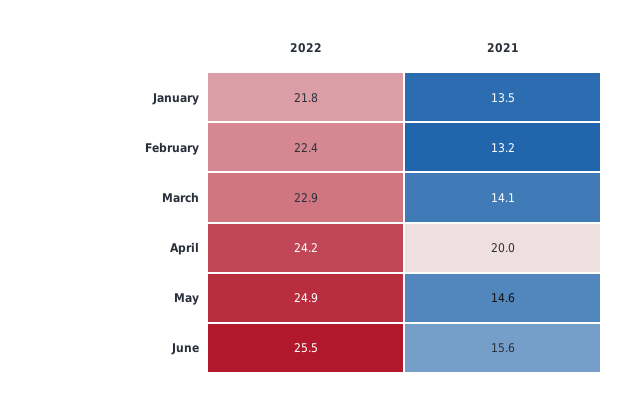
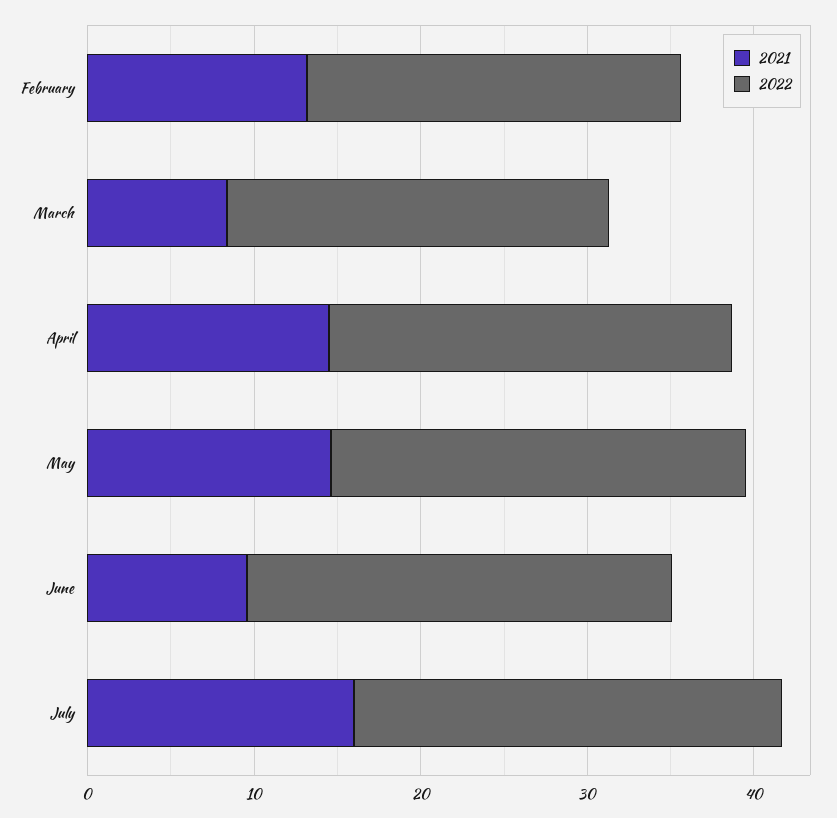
2022, January: 21.8 -> none
2021, January: 13.5 -> none
2021, March: 14.1 -> 8
2021, April: 20 -> 14
2021, June: 15.6 -> 10
2021, July: none -> 16
2022, July: none -> 26

